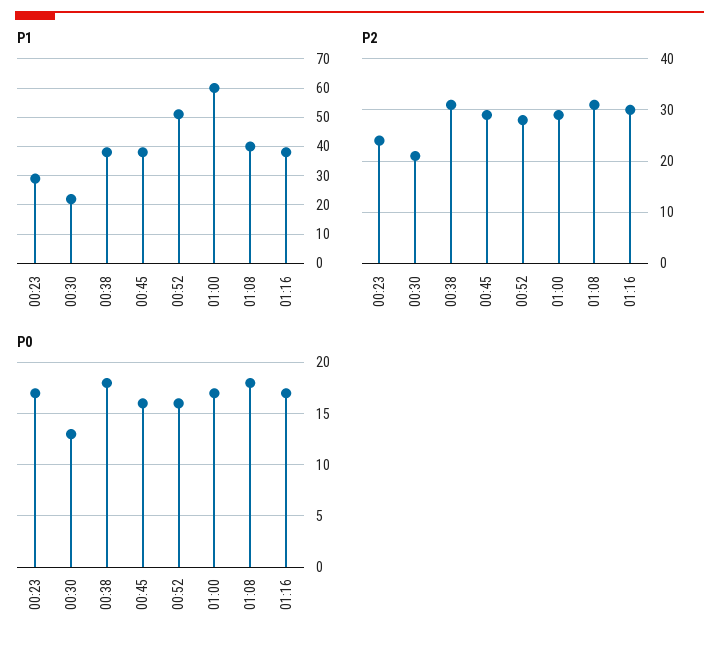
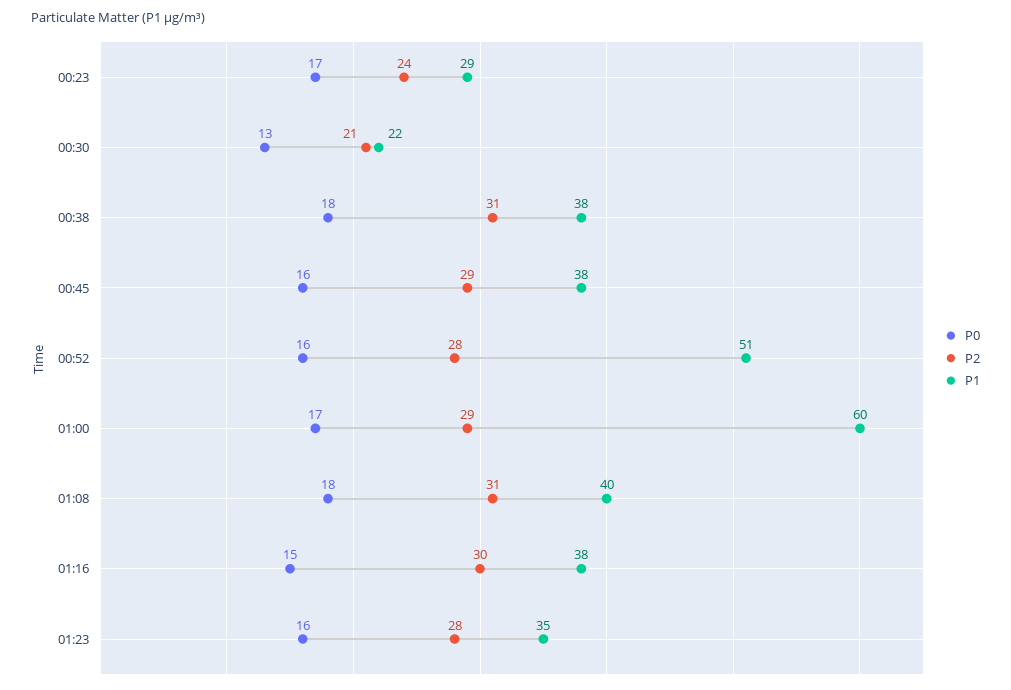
P0, 01:16: 17 -> 15
P0, 01:23: none -> 16
P2, 01:23: none -> 28
P1, 01:23: none -> 35

